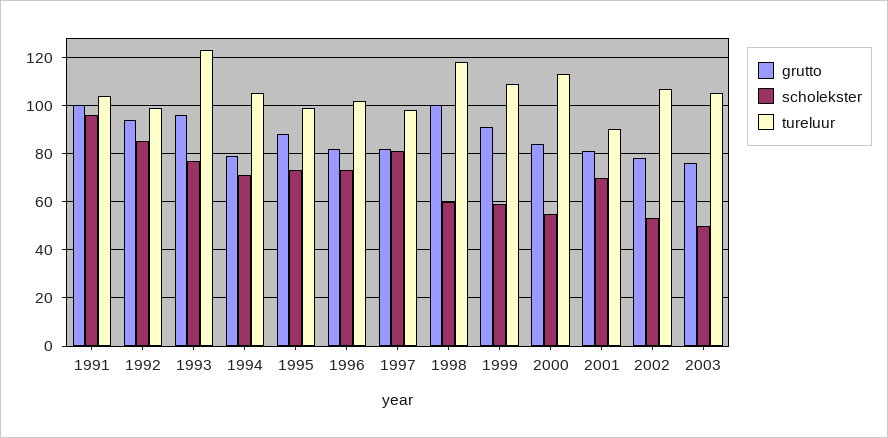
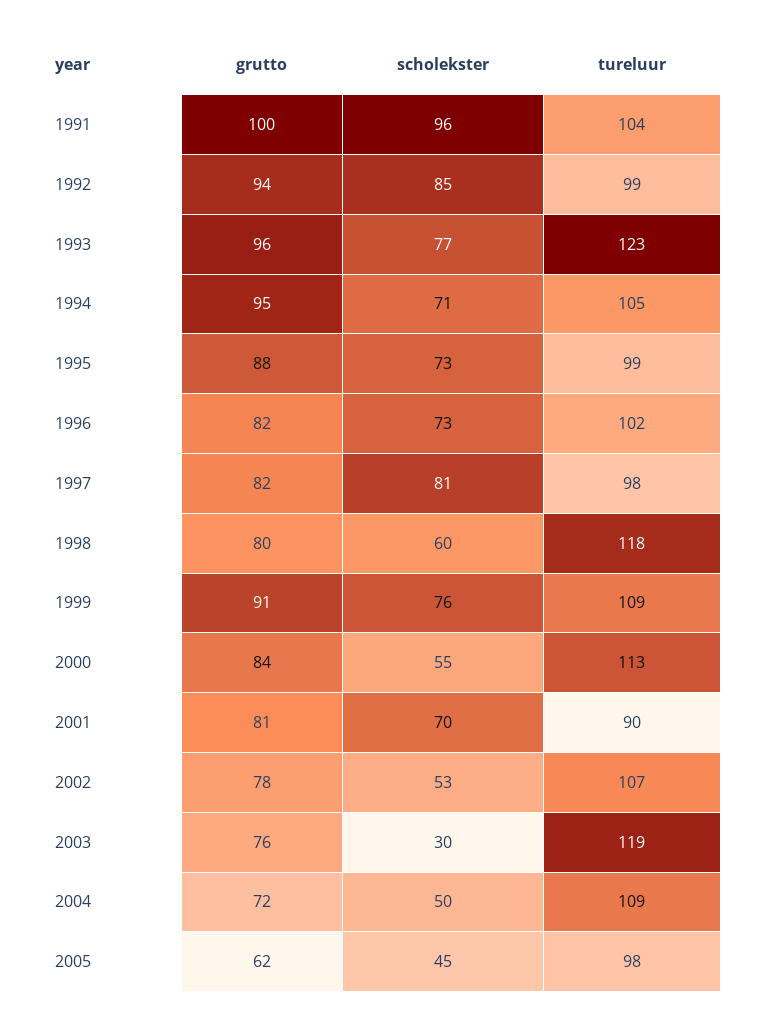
grutto, 1994: 80 -> 95
grutto, 1998: 100 -> 80
scholekster, 1999: 60 -> 76
scholekster, 2003: 50 -> 30
tureluur, 2003: 105 -> 119
grutto, 2004: none -> 72
scholekster, 2004: none -> 50
tureluur, 2004: none -> 109
grutto, 2005: none -> 62
scholekster, 2005: none -> 45
tureluur, 2005: none -> 98

